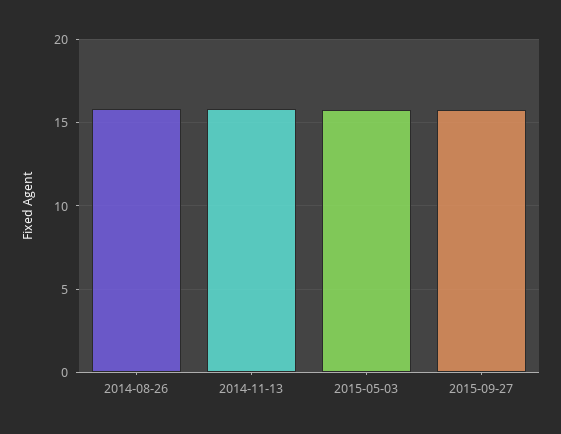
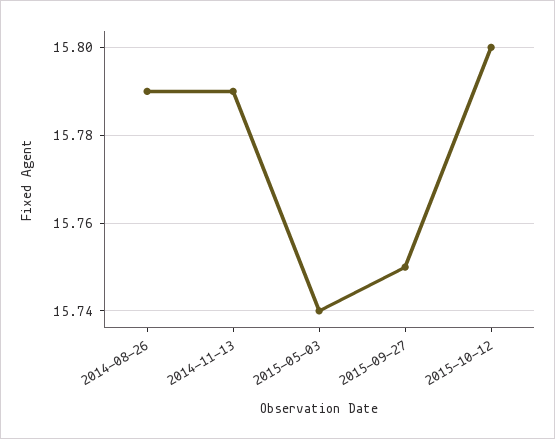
2015-10-12: none -> 15.8

